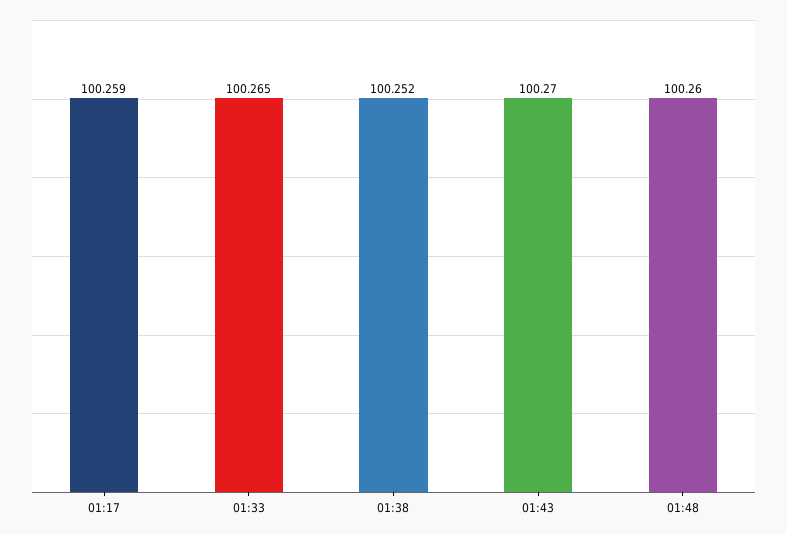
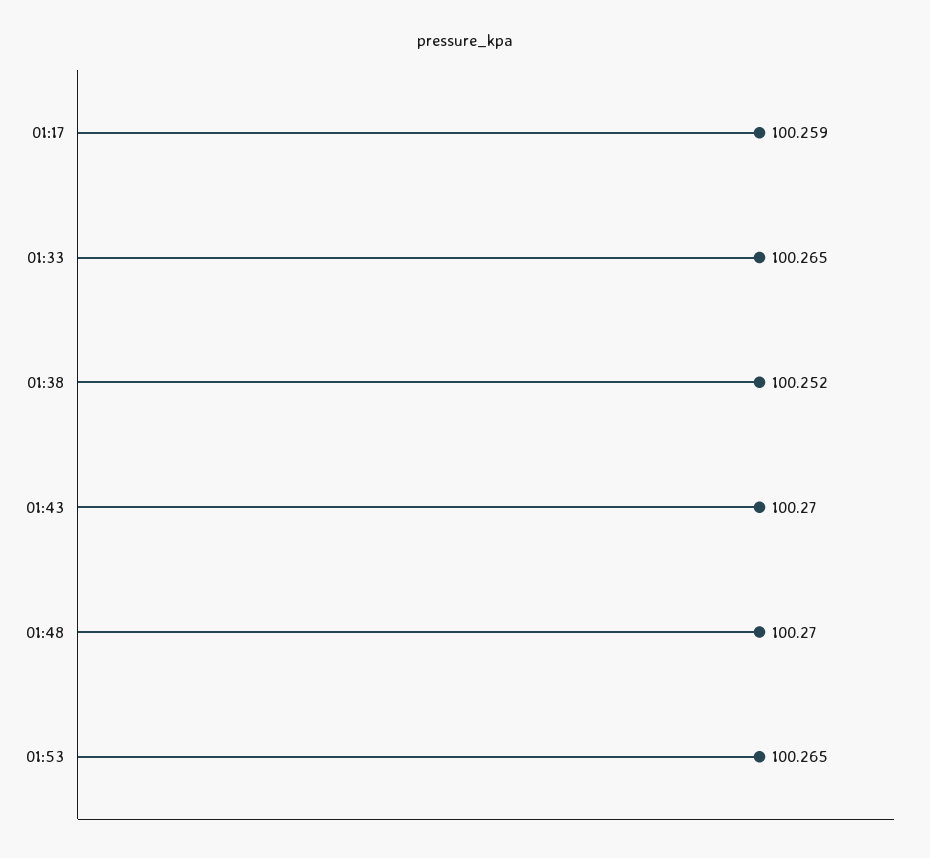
01:48: 100.26 -> 100.27
01:53: none -> 100.265

